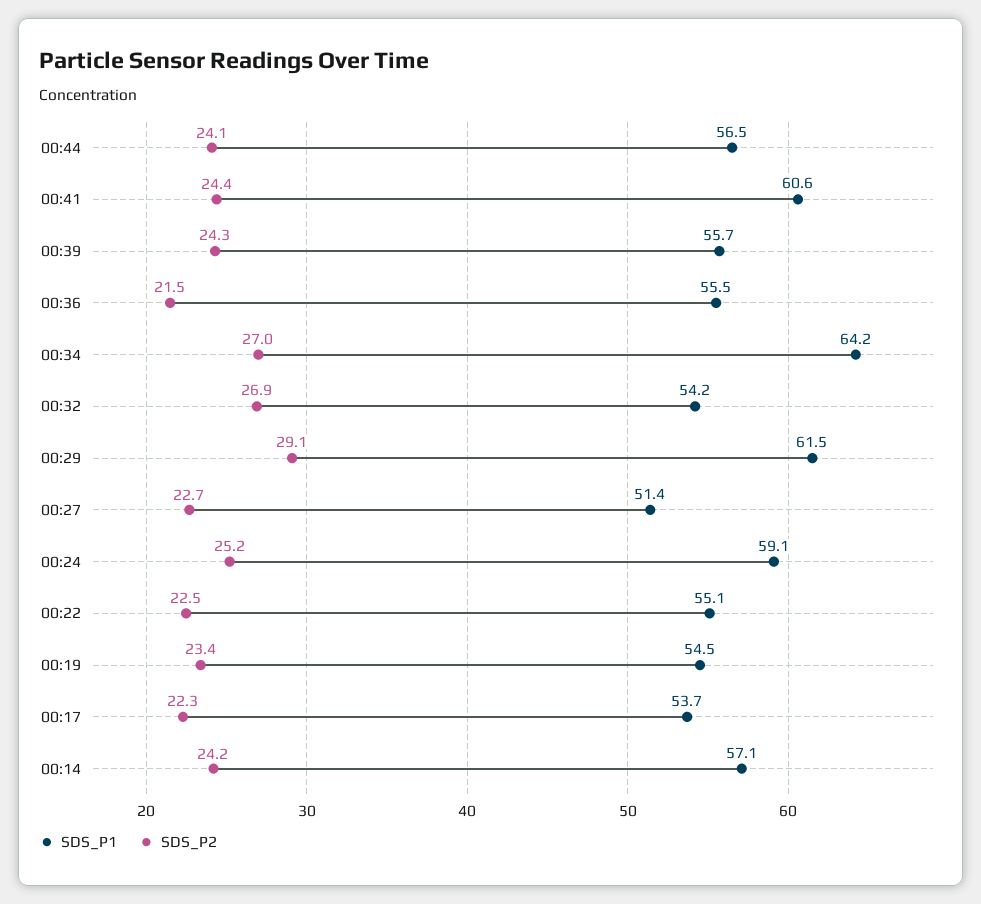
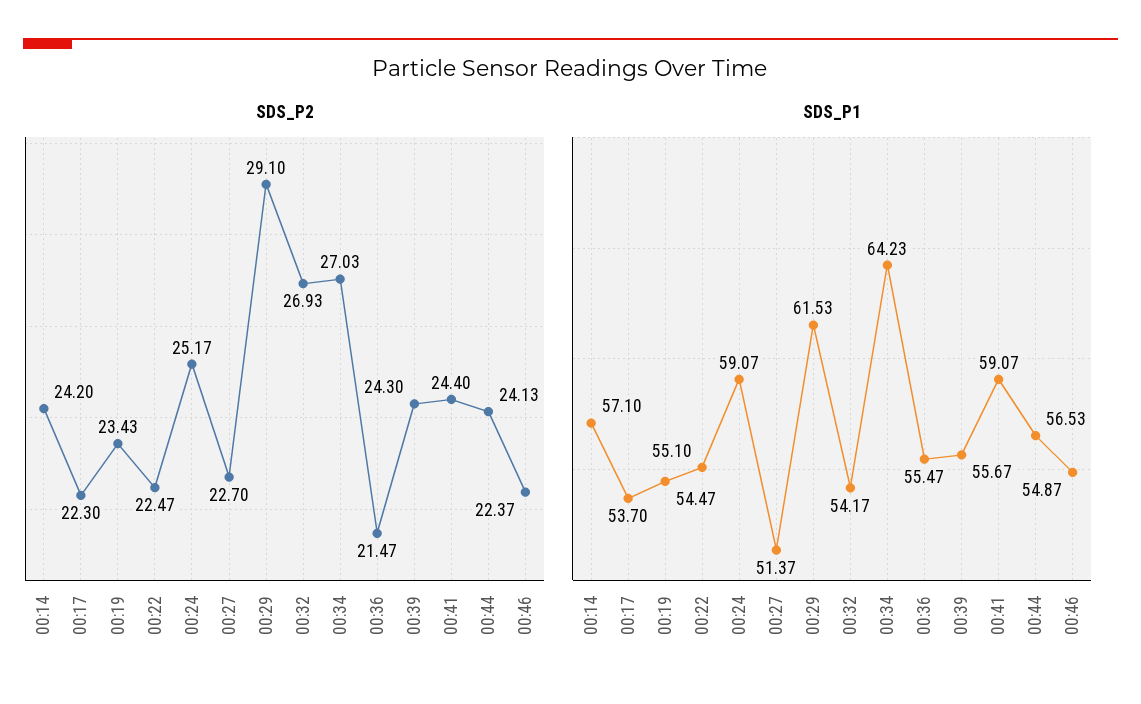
SDS_P1, 00:41: 60.6 -> 59.07
SDS_P2, 00:46: none -> 22.37
SDS_P1, 00:46: none -> 54.87

